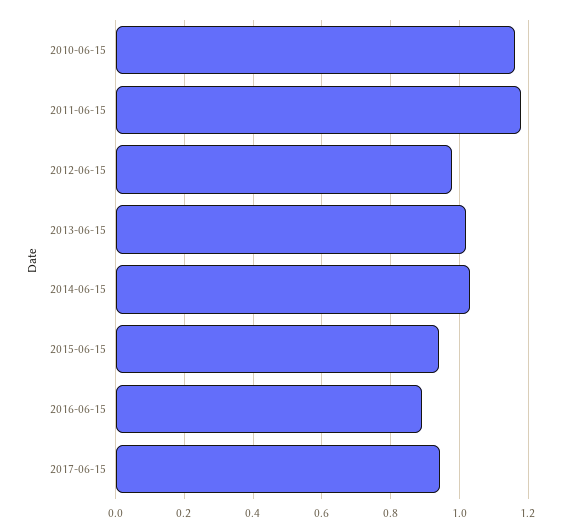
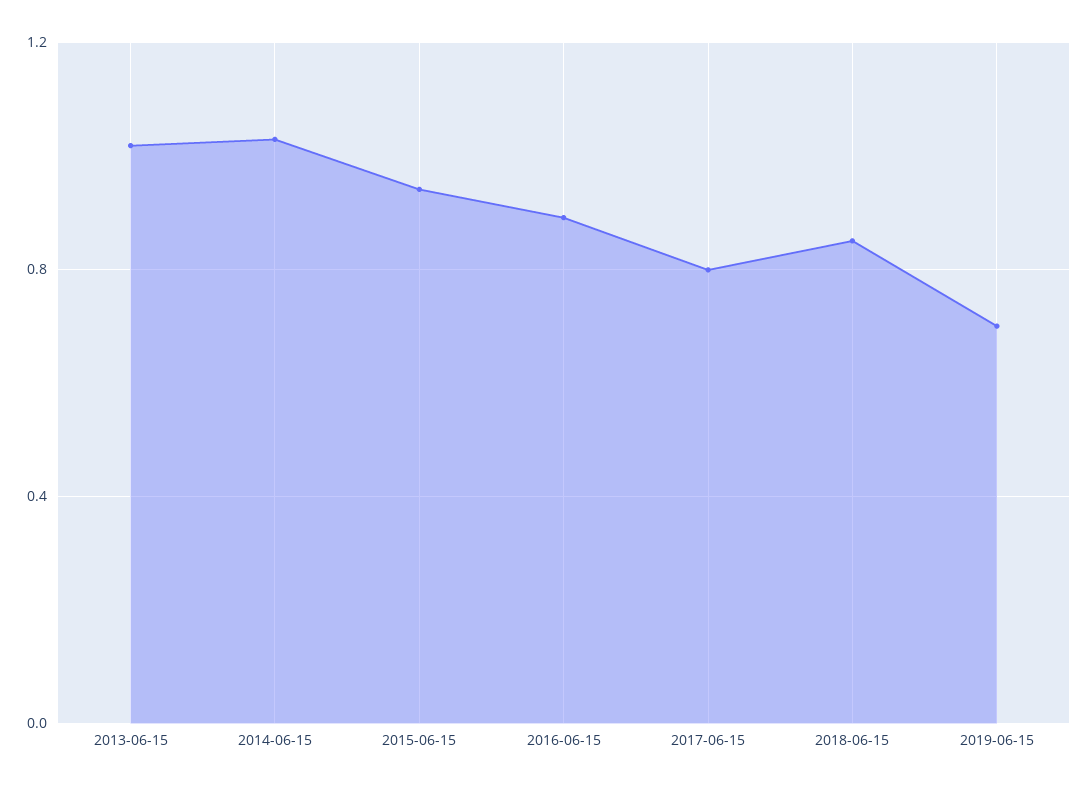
2010-06-15: 1.16 -> none
2011-06-15: 1.18 -> none
2012-06-15: 0.98 -> none
2017-06-15: 0.94 -> 0.8
2018-06-15: none -> 0.85
2019-06-15: none -> 0.7

